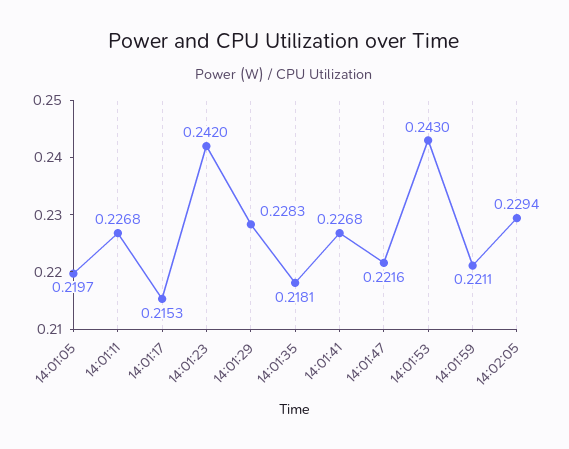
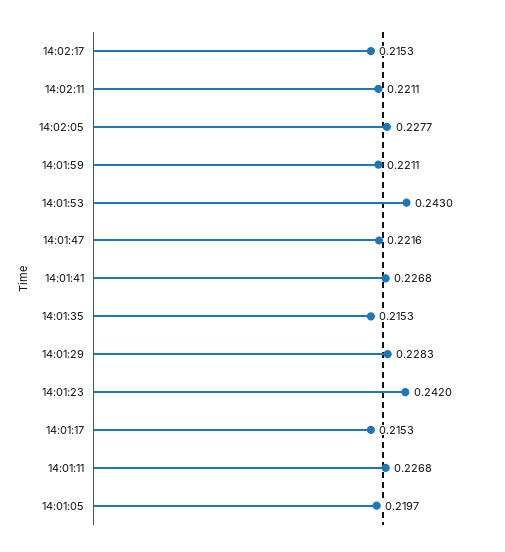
14:01:35: 0.2181 -> 0.2153
14:02:05: 0.2294 -> 0.2277
14:02:17: none -> 0.2153
14:02:11: none -> 0.2211

